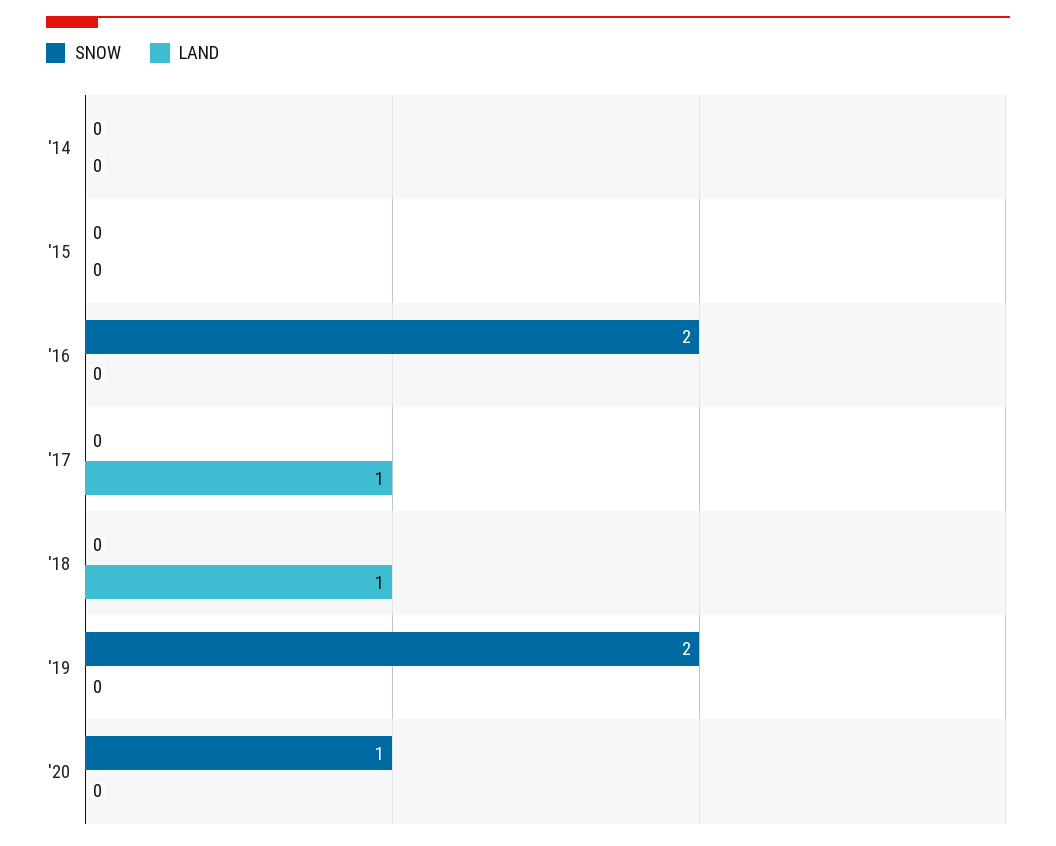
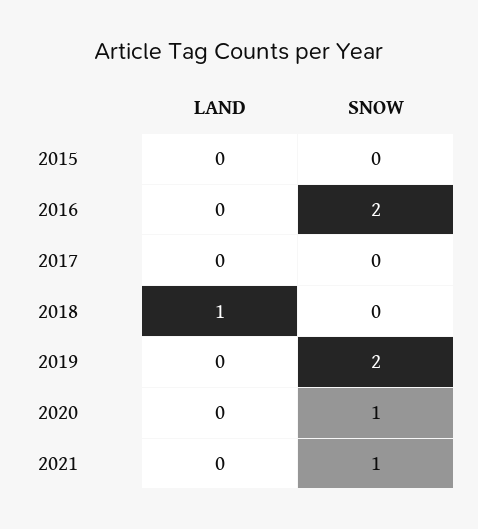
SNOW, '14: 0 -> none
LAND, '14: 0 -> none
LAND, '17: 1 -> 0
LAND, 2021: none -> 0
SNOW, 2021: none -> 1

